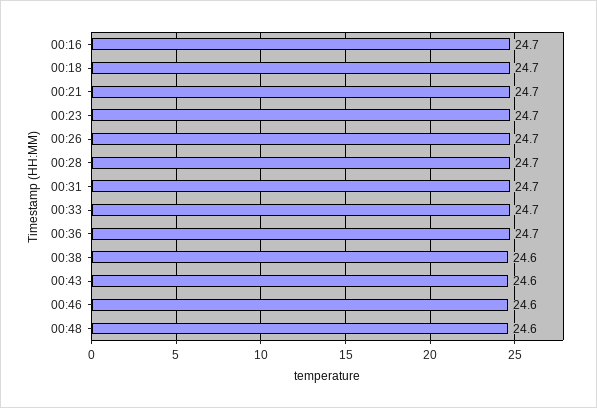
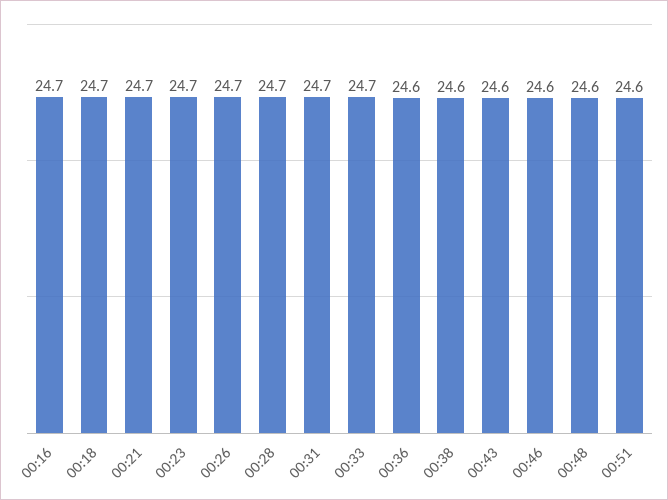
00:36: 24.7 -> 24.6
00:51: none -> 24.6

